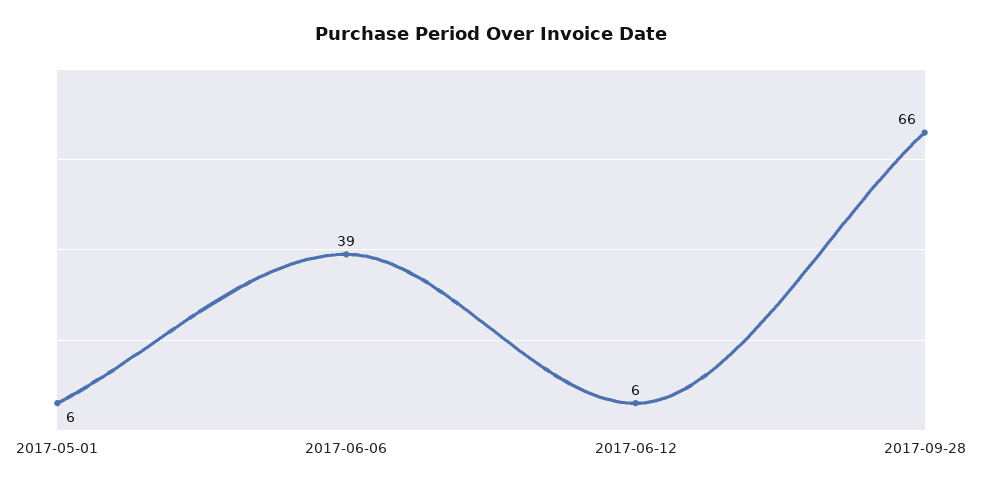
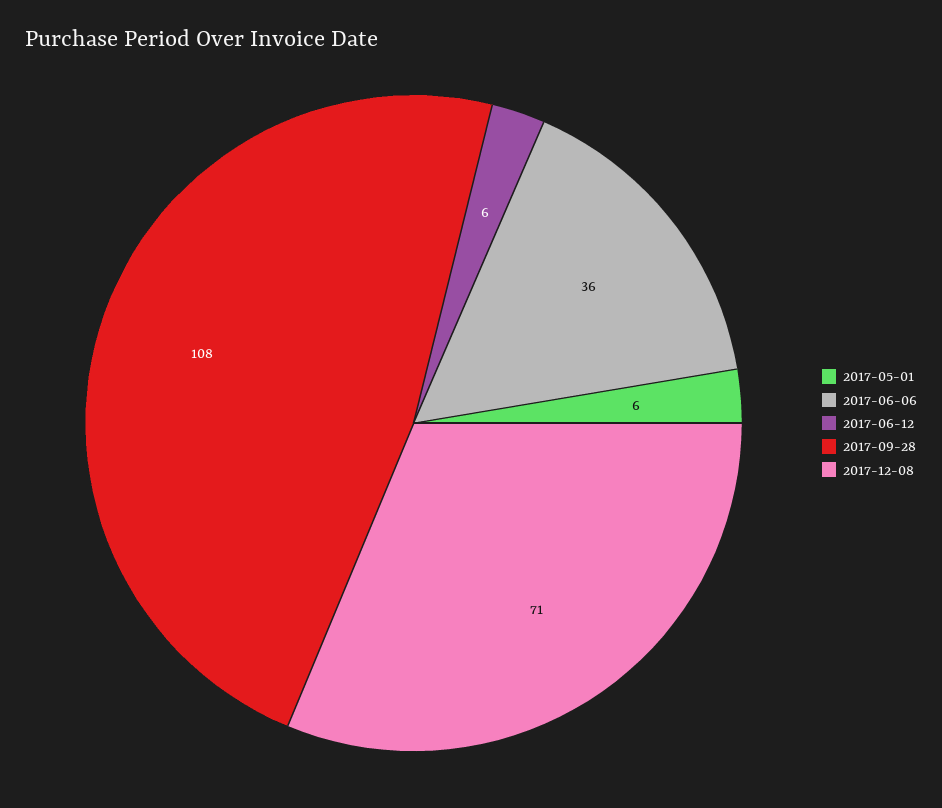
2017-06-06: 39 -> 36
2017-09-28: 66 -> 108
2017-12-08: none -> 71

